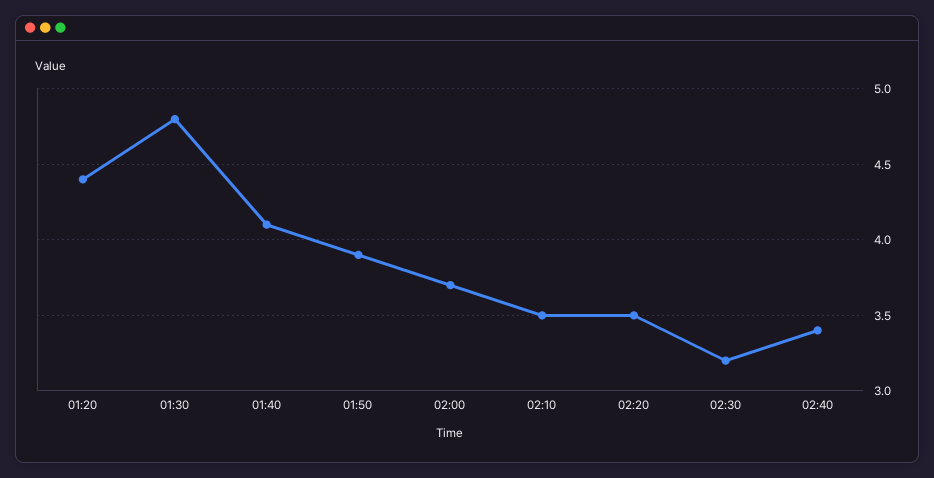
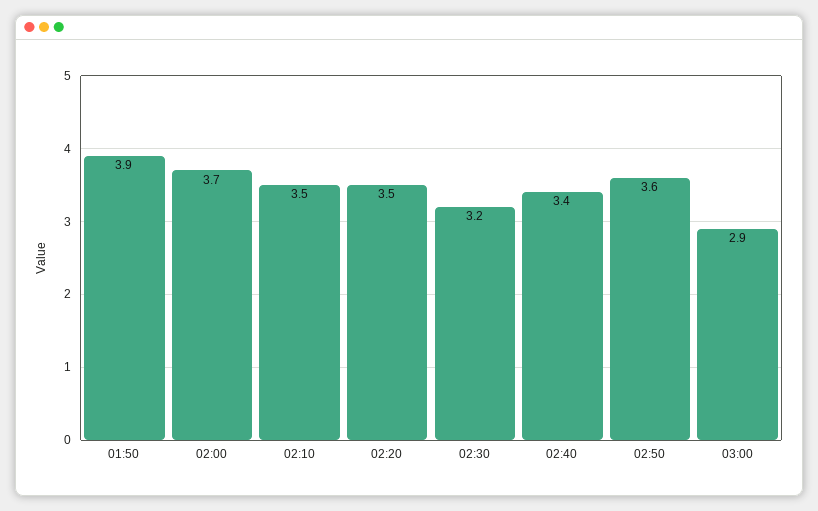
01:20: 4.4 -> none
01:30: 4.8 -> none
01:40: 4.1 -> none
02:50: none -> 3.6
03:00: none -> 2.9

